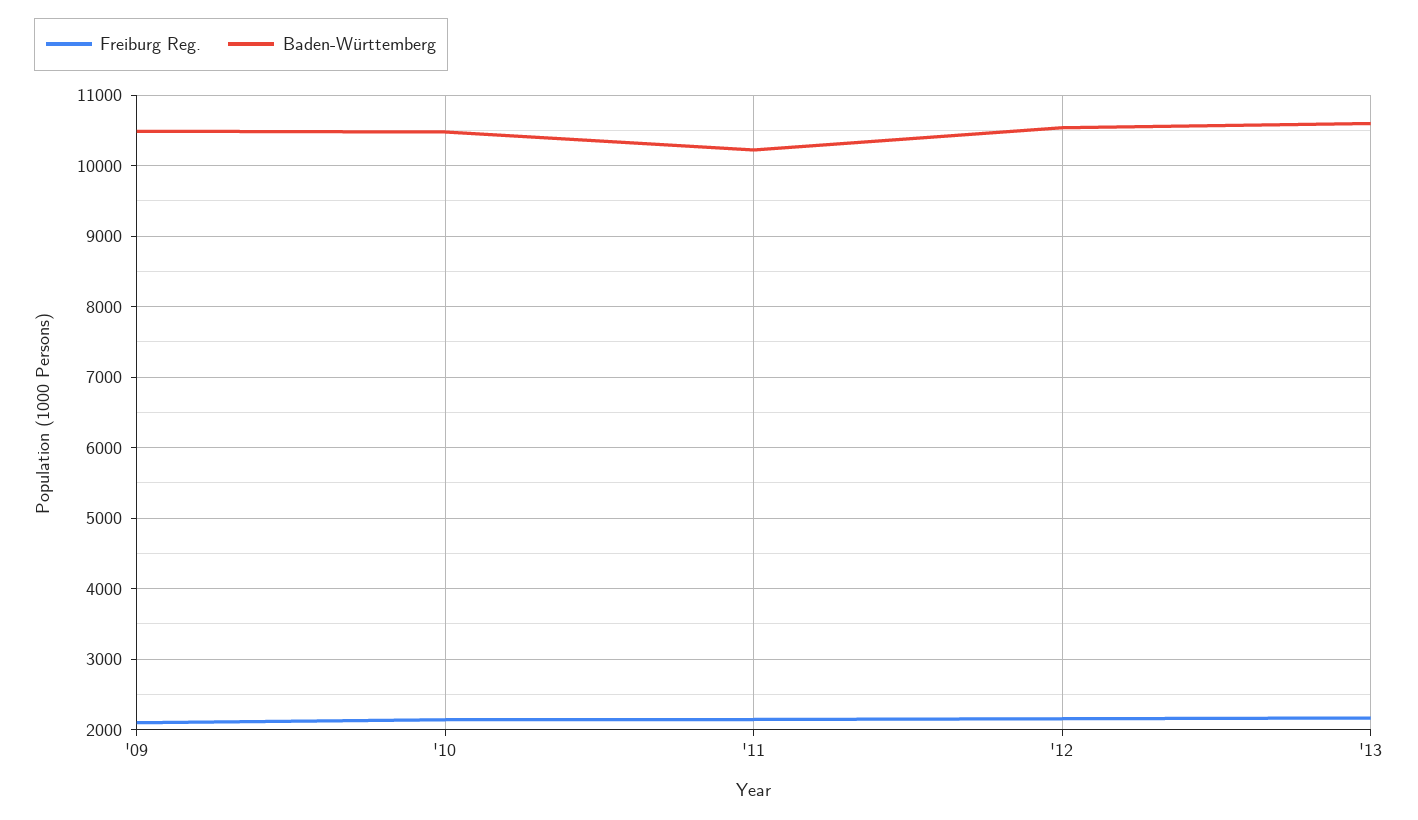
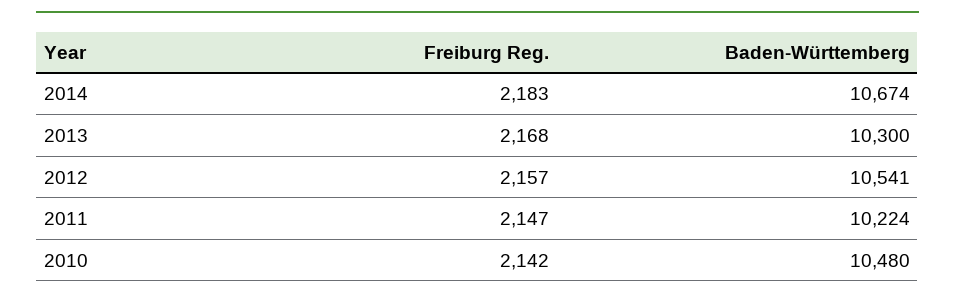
Freiburg Reg., '09: 2100 -> none
Baden-Württemberg, '09: 10500 -> none
Baden-Württemberg, '13: 10600 -> 10300
Freiburg Reg., 2014: none -> 2183
Baden-Württemberg, 2014: none -> 10674

